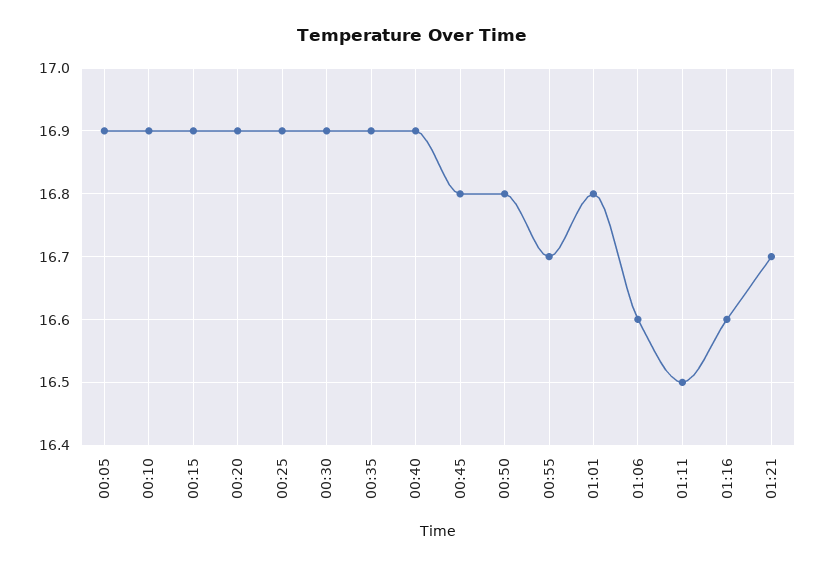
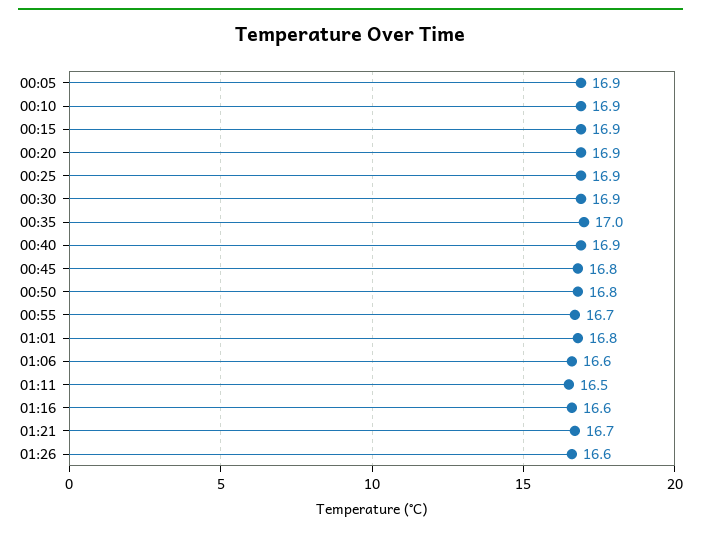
00:35: 16.9 -> 17
01:26: none -> 16.6

